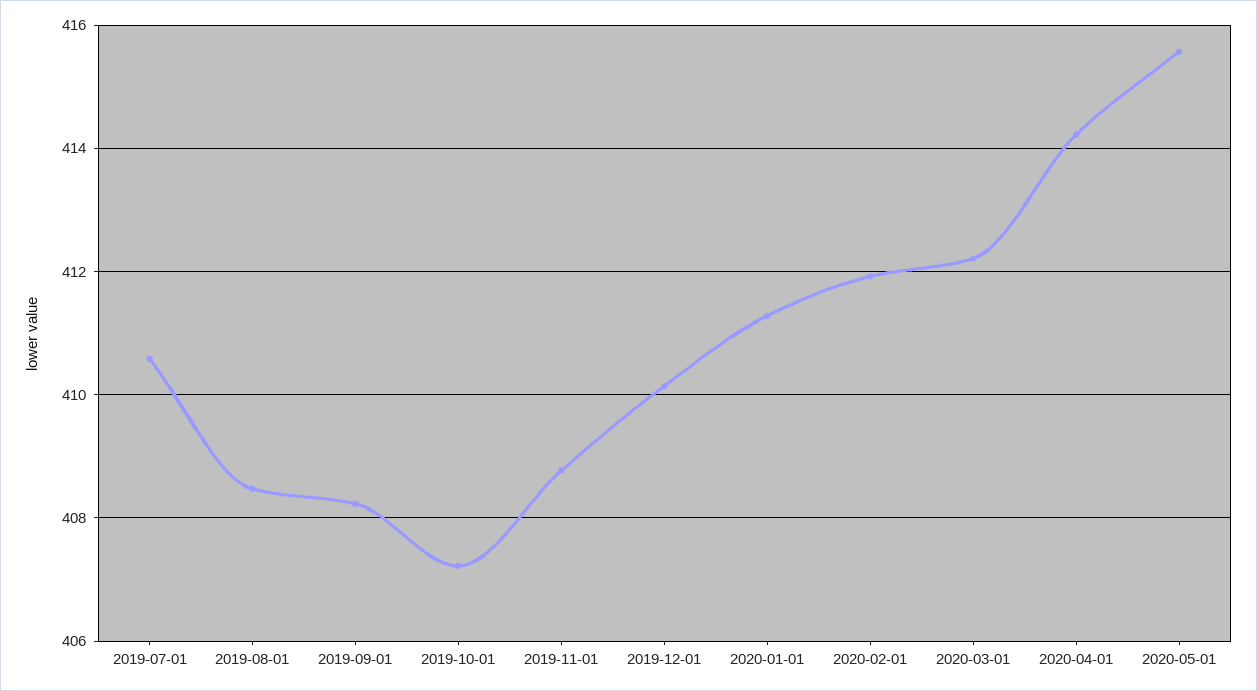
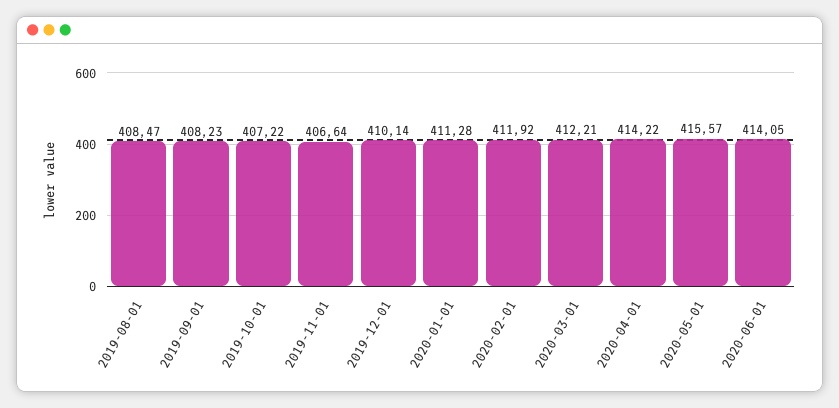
2019-07-01: 410.6 -> none
2019-11-01: 408.8 -> 406.64
2020-06-01: none -> 414.05

